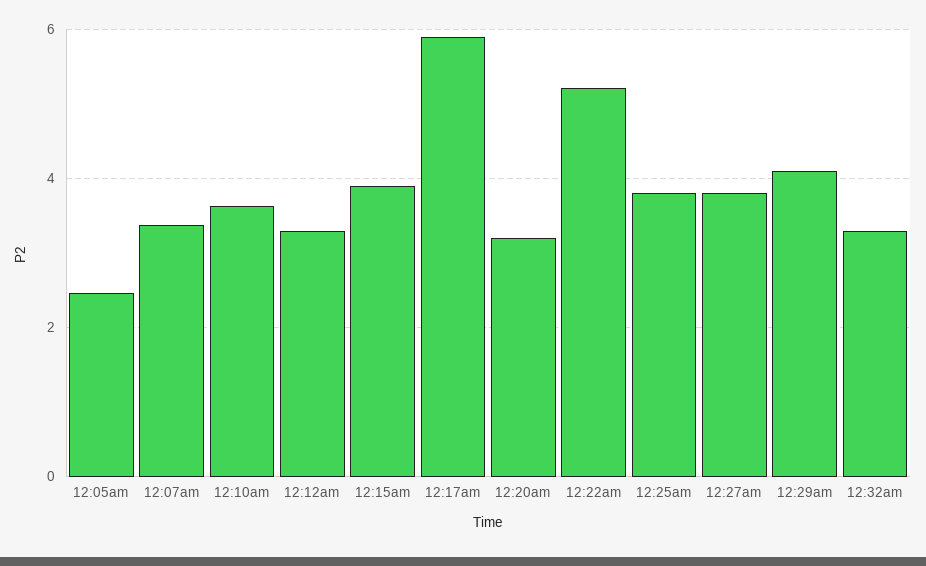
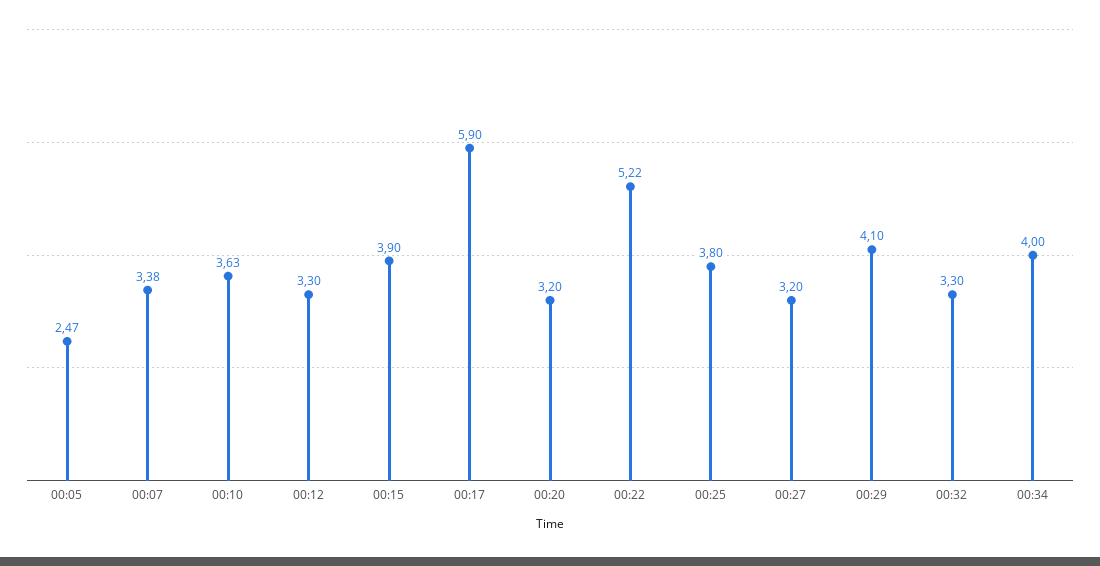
12:27am: 3.8 -> 3.2
00:34: none -> 4

